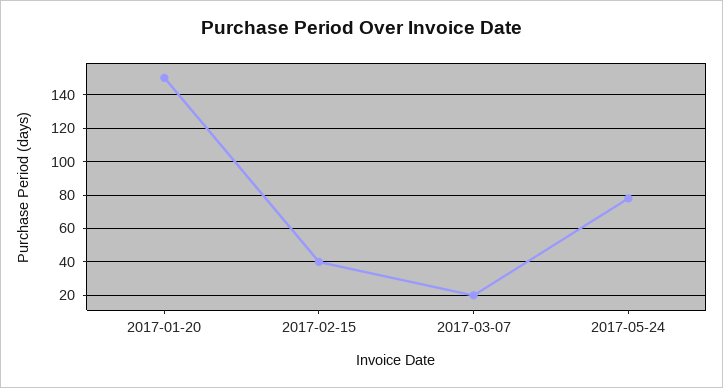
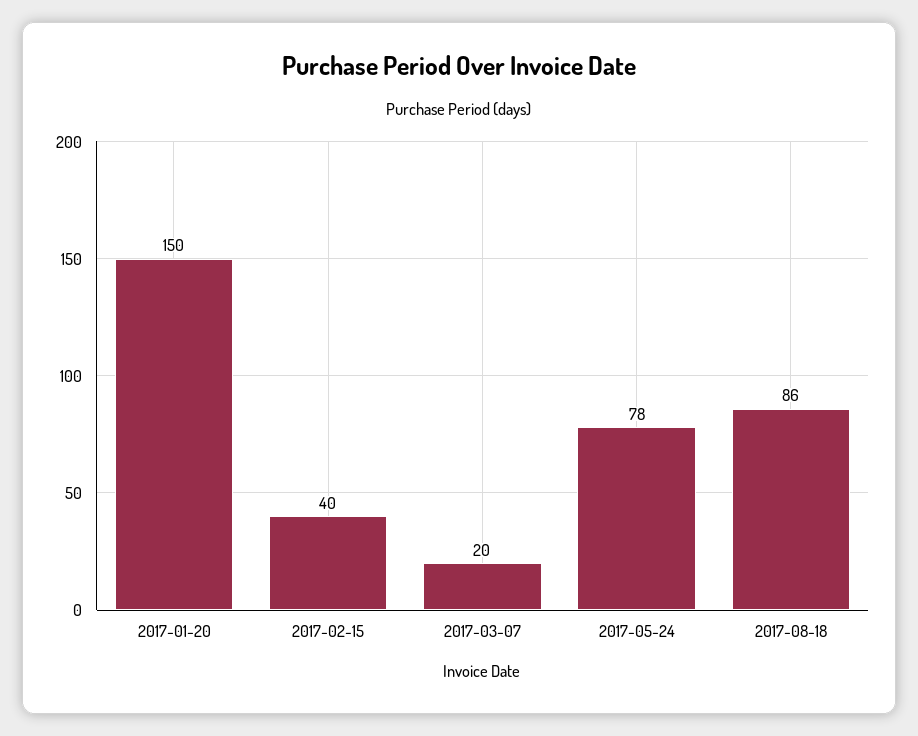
2017-08-18: none -> 86

